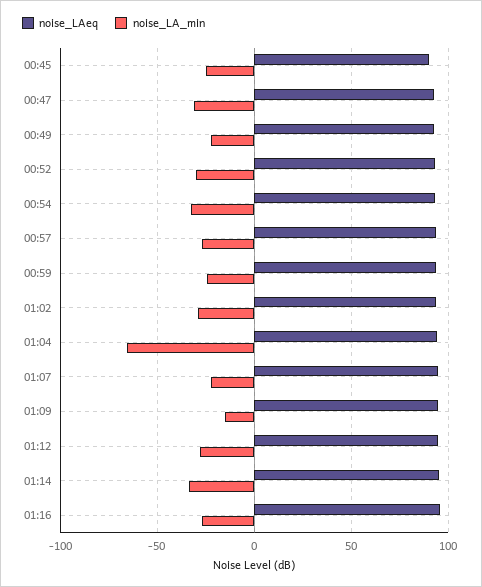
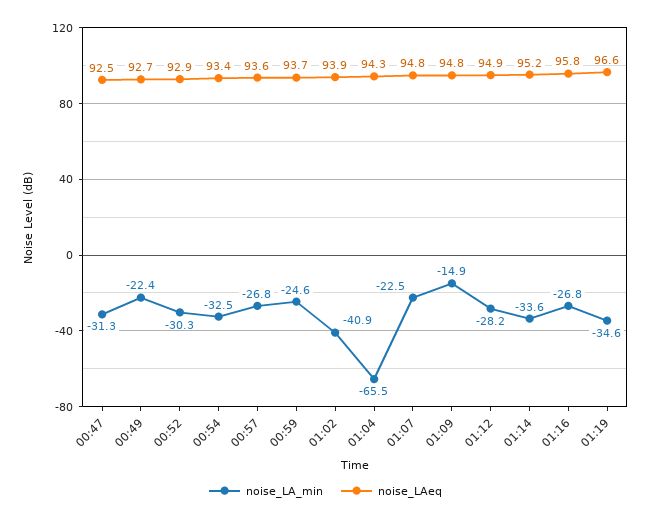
noise_LAeq, 00:45: 90 -> none
noise_LA_min, 00:45: -25 -> none
noise_LA_min, 01:02: -30 -> -40.9
noise_LA_min, 01:19: none -> -34.6
noise_LAeq, 01:19: none -> 96.6

